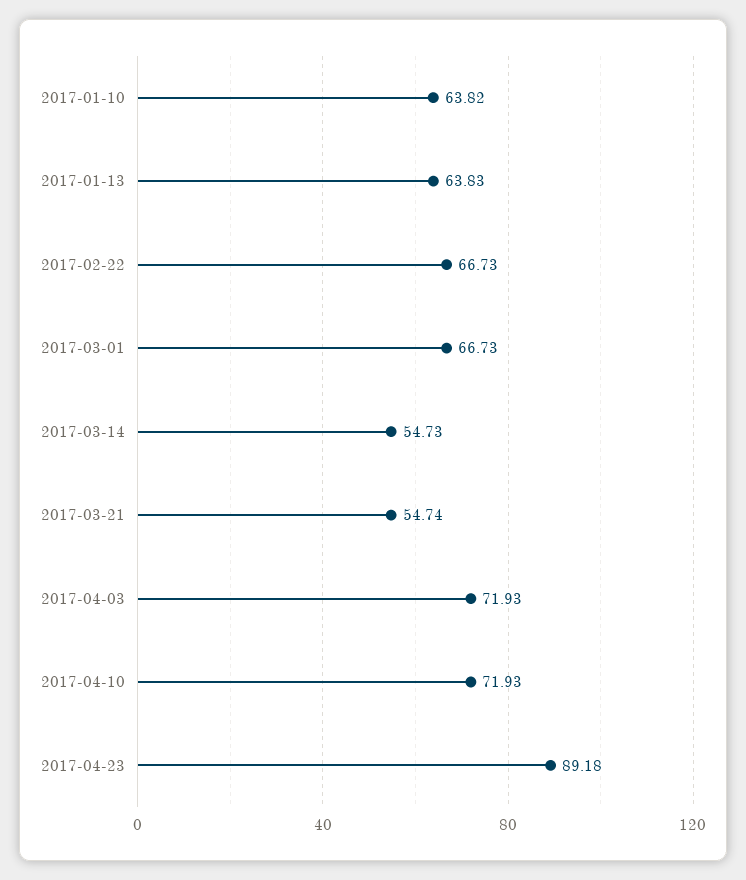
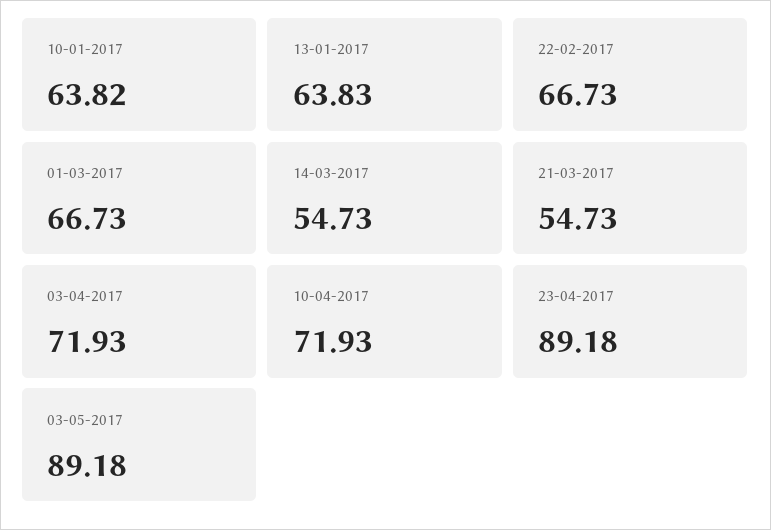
2017-03-21: 54.74 -> 54.73
03-05-2017: none -> 89.18

